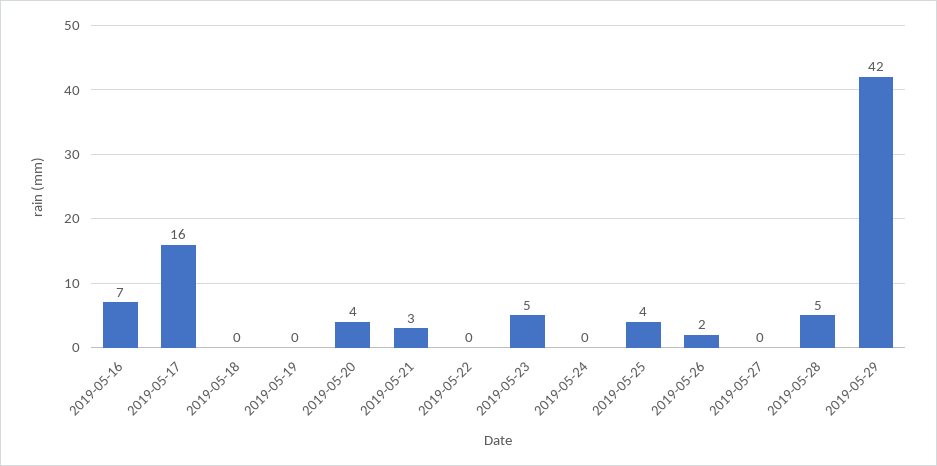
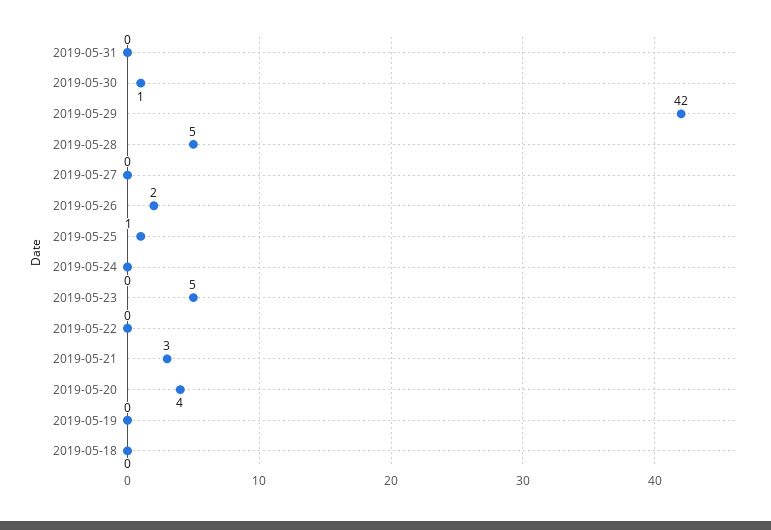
2019-05-16: 7 -> none
2019-05-17: 16 -> none
2019-05-25: 4 -> 1
2019-05-31: none -> 0
2019-05-30: none -> 1

